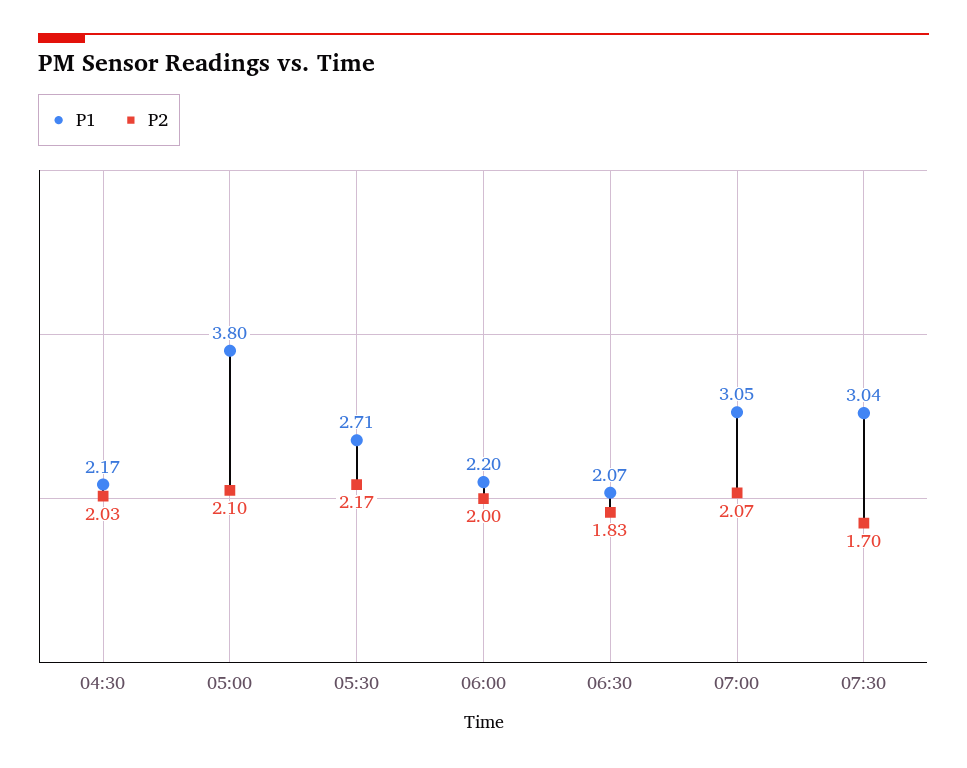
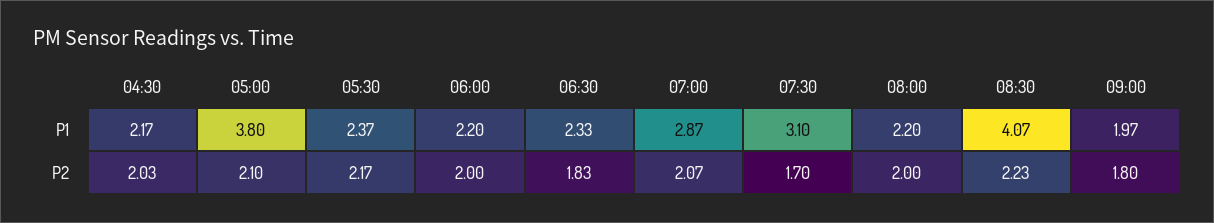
P1, 05:30: 2.71 -> 2.37
P1, 06:30: 2.07 -> 2.33
P1, 07:00: 3.05 -> 2.87
P1, 07:30: 3.04 -> 3.1
P1, 08:00: none -> 2.2
P1, 08:30: none -> 4.07
P1, 09:00: none -> 1.97
P2, 08:00: none -> 2
P2, 08:30: none -> 2.23
P2, 09:00: none -> 1.8

